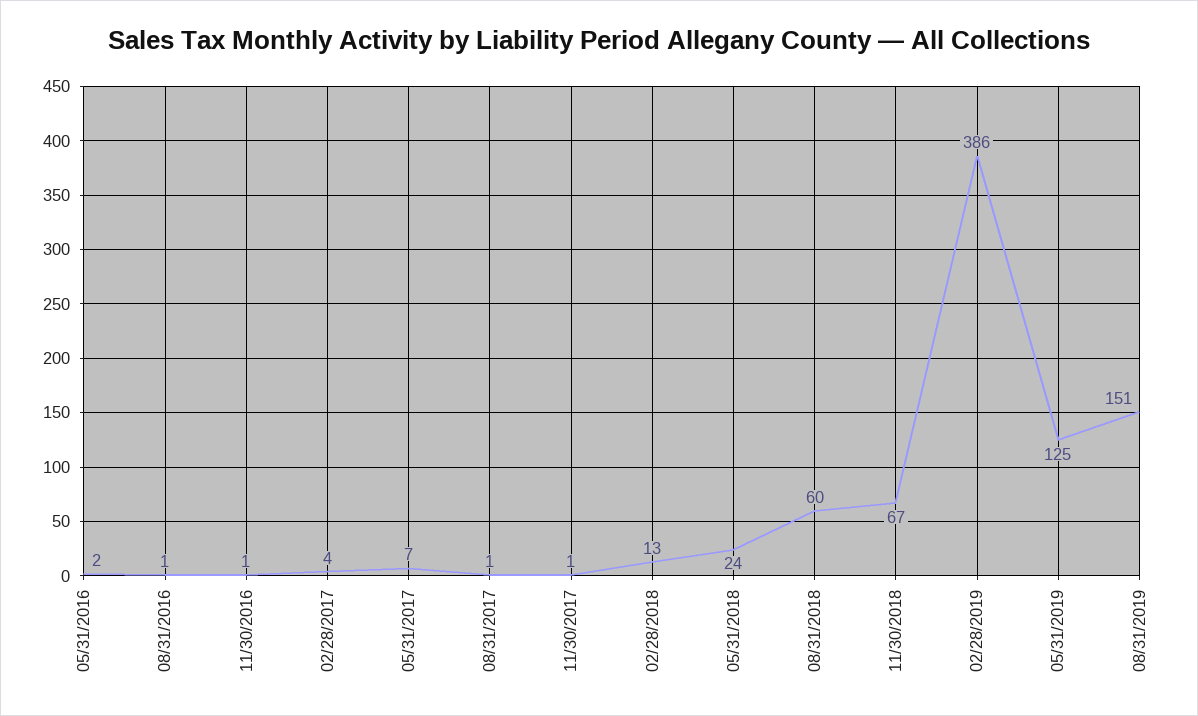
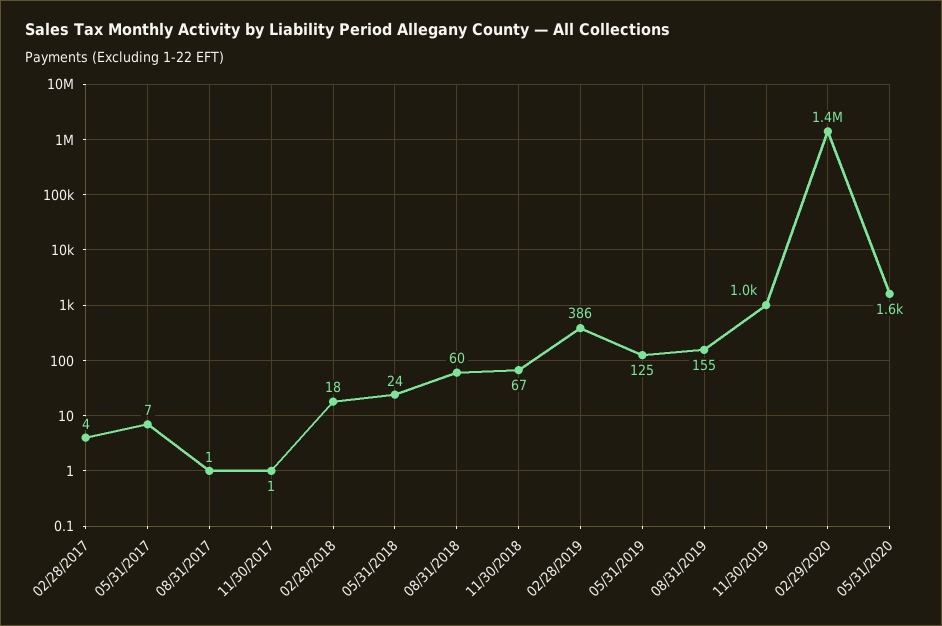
05/31/2016: 2 -> none
08/31/2016: 1 -> none
11/30/2016: 1 -> none
02/28/2018: 13 -> 18
08/31/2019: 151 -> 155
11/30/2019: none -> 1000
02/29/2020: none -> 1400000
05/31/2020: none -> 1600

